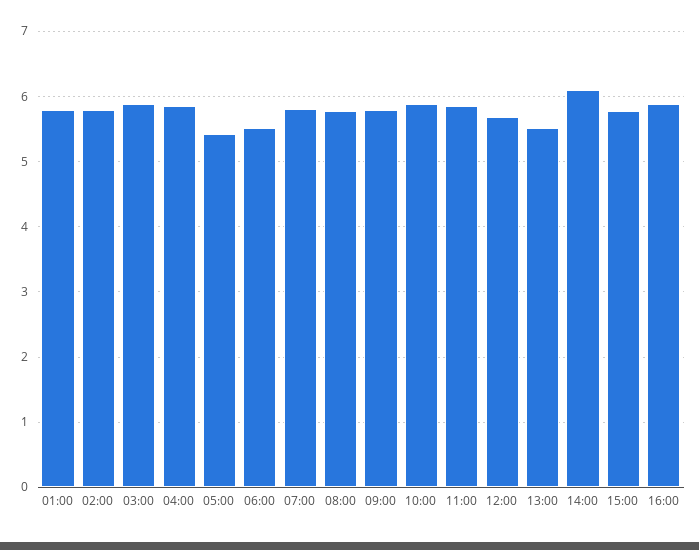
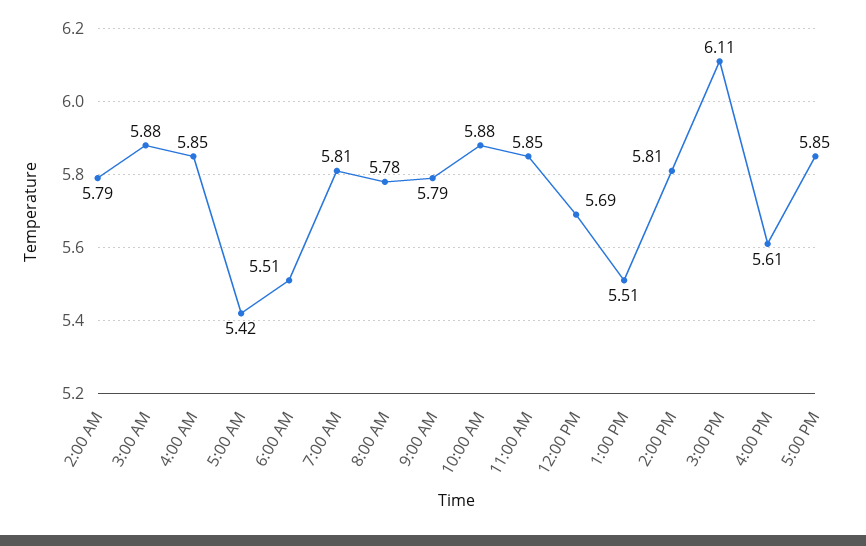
01:00: 5.8 -> none
14:00: 6.1 -> 5.81
15:00: 5.8 -> 6.11
16:00: 5.9 -> 5.61
5:00 PM: none -> 5.85

